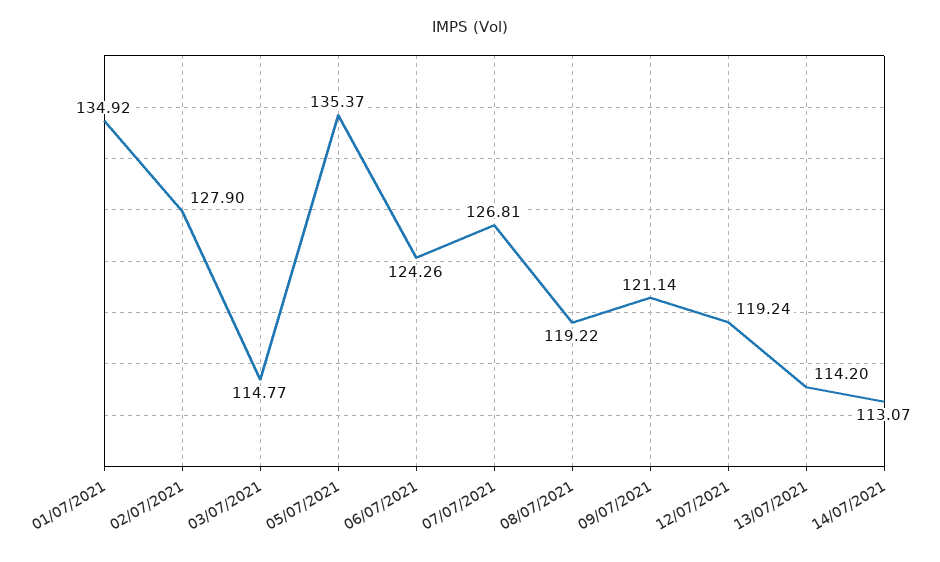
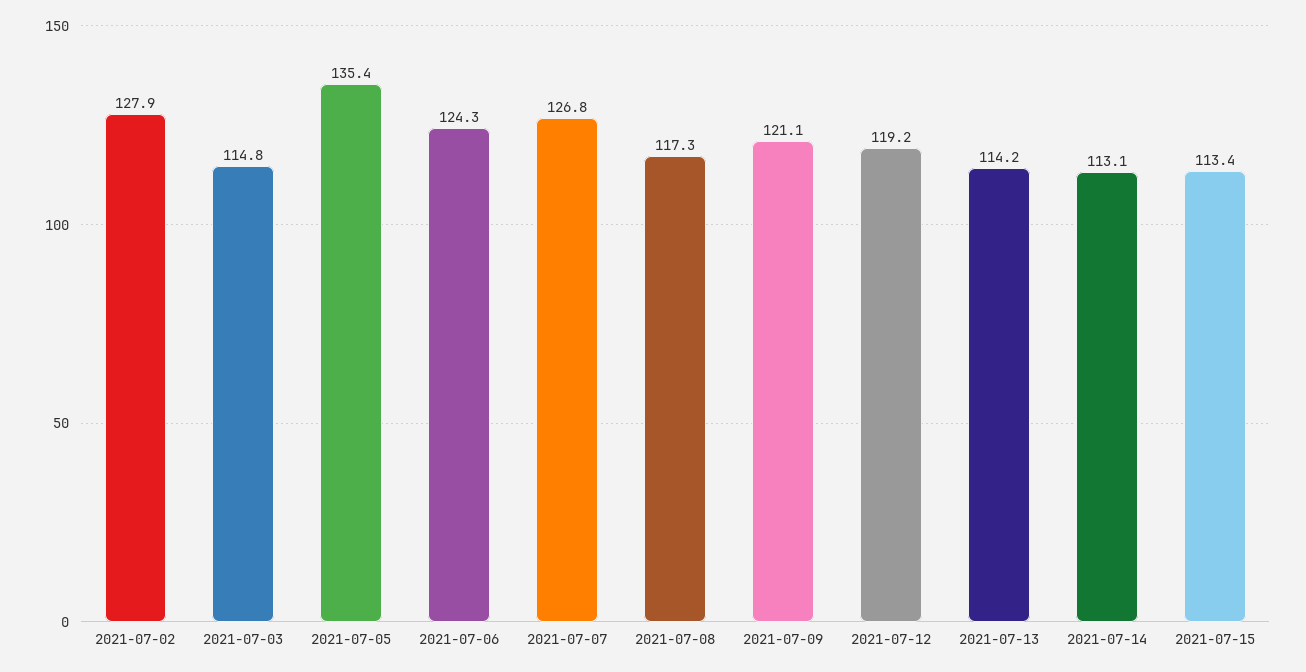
01/07/2021: 134.92 -> none
08/07/2021: 119.22 -> 117.3
2021-07-15: none -> 113.4

